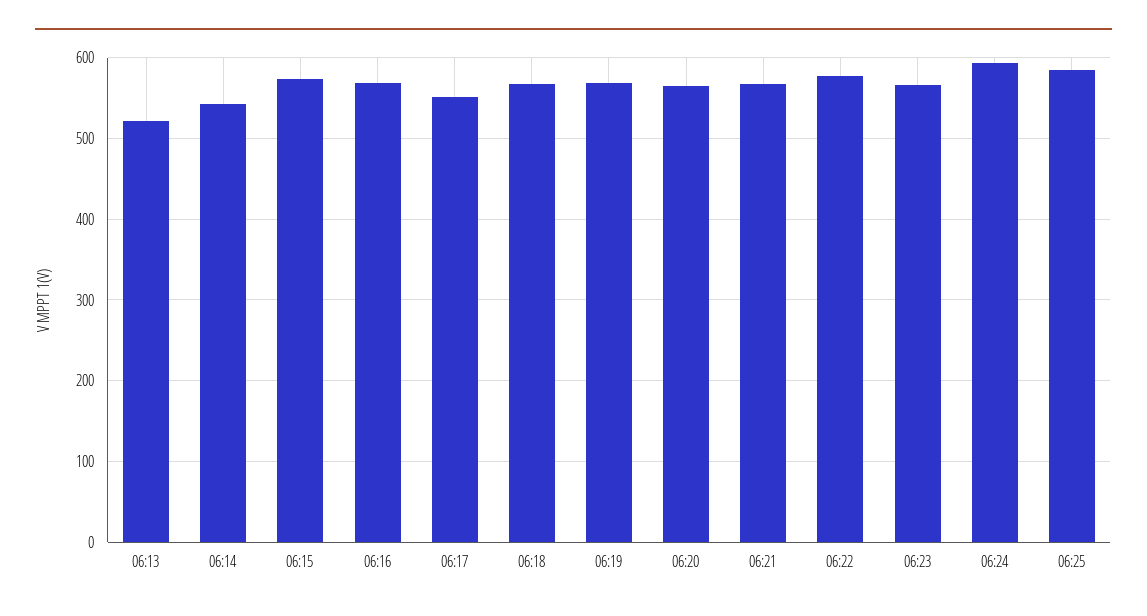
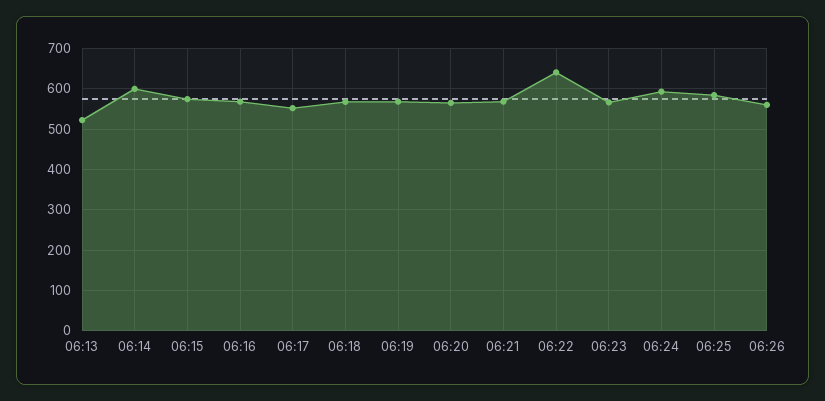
06:14: 540 -> 600
06:22: 580 -> 640
06:26: none -> 560

